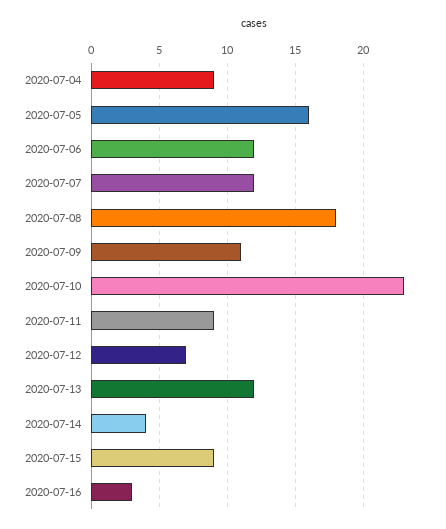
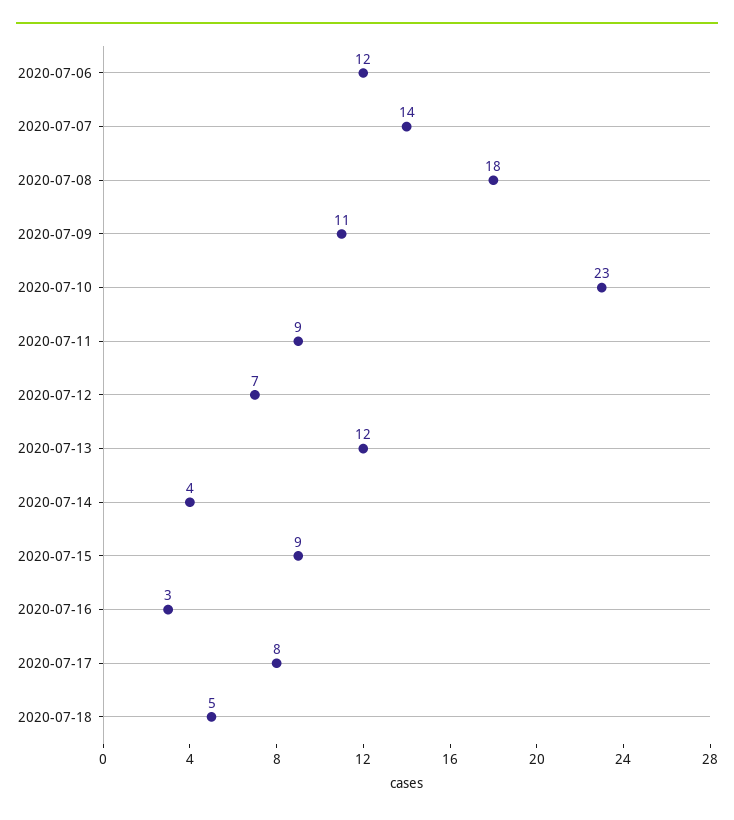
2020-07-04: 9 -> none
2020-07-05: 16 -> none
2020-07-07: 12 -> 14
2020-07-17: none -> 8
2020-07-18: none -> 5

